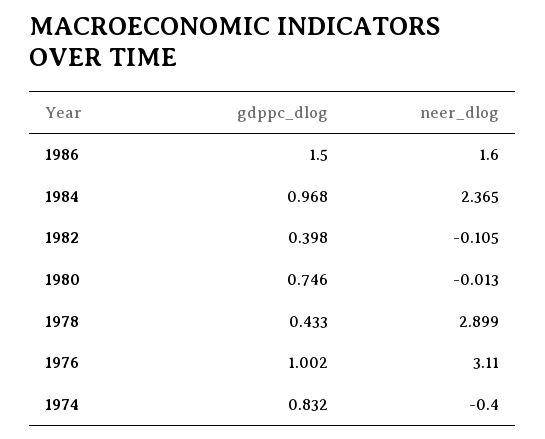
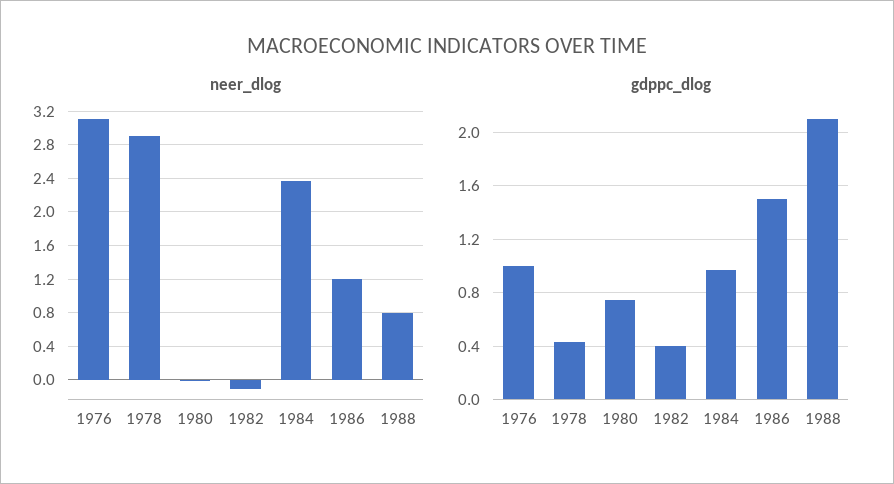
neer_dlog, 1986: 1.6 -> 1.2
gdppc_dlog, 1974: 0.832 -> none
neer_dlog, 1974: -0.4 -> none
neer_dlog, 1988: none -> 0.8
gdppc_dlog, 1988: none -> 2.1

